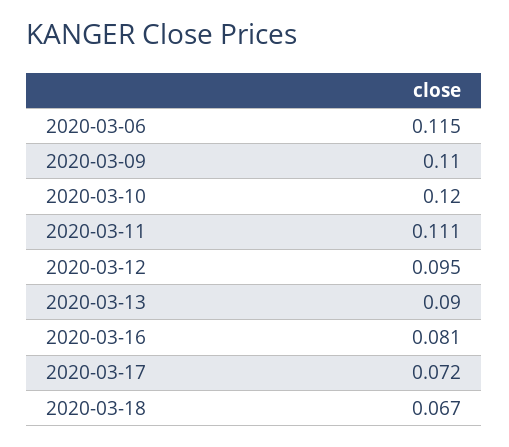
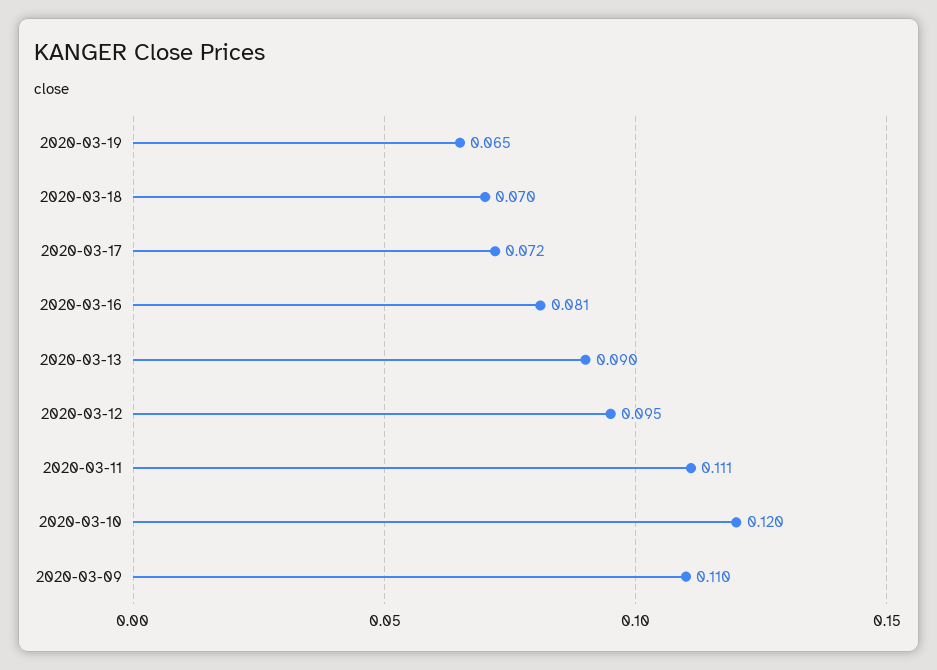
2020-03-06: 0.115 -> none
2020-03-18: 0.067 -> 0.07
2020-03-19: none -> 0.065

